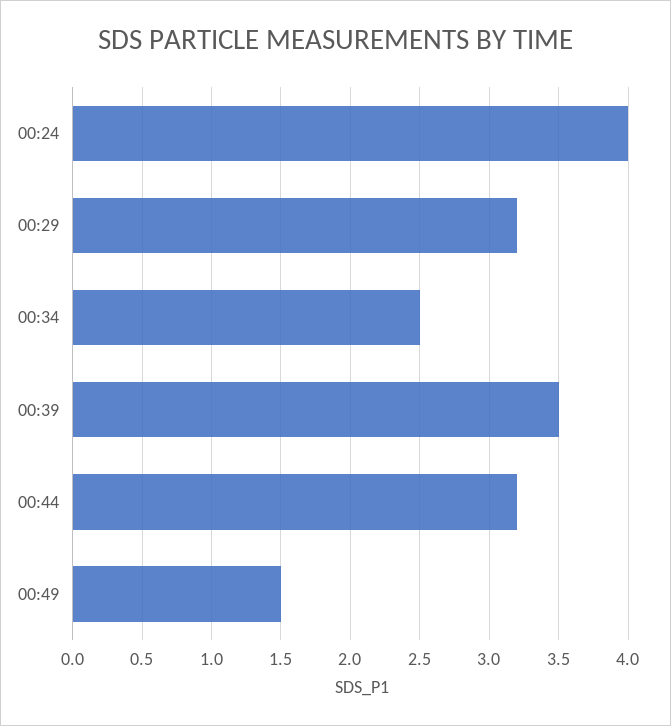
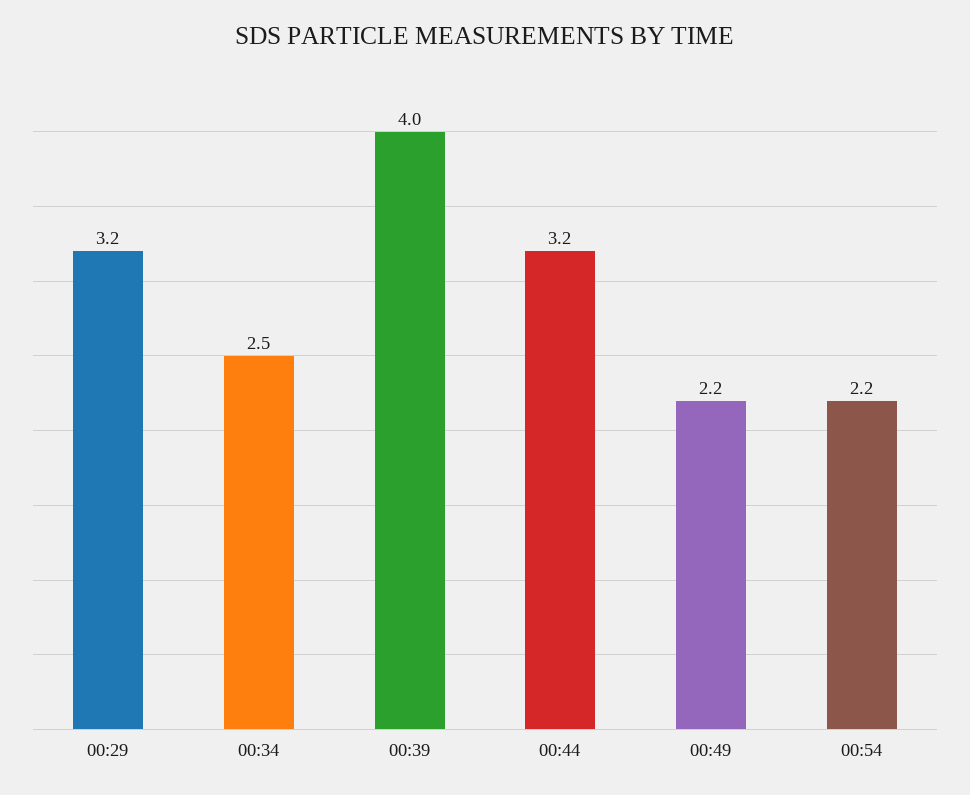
00:24: 4 -> none
00:39: 3.5 -> 4
00:49: 1.5 -> 2.2
00:54: none -> 2.2

